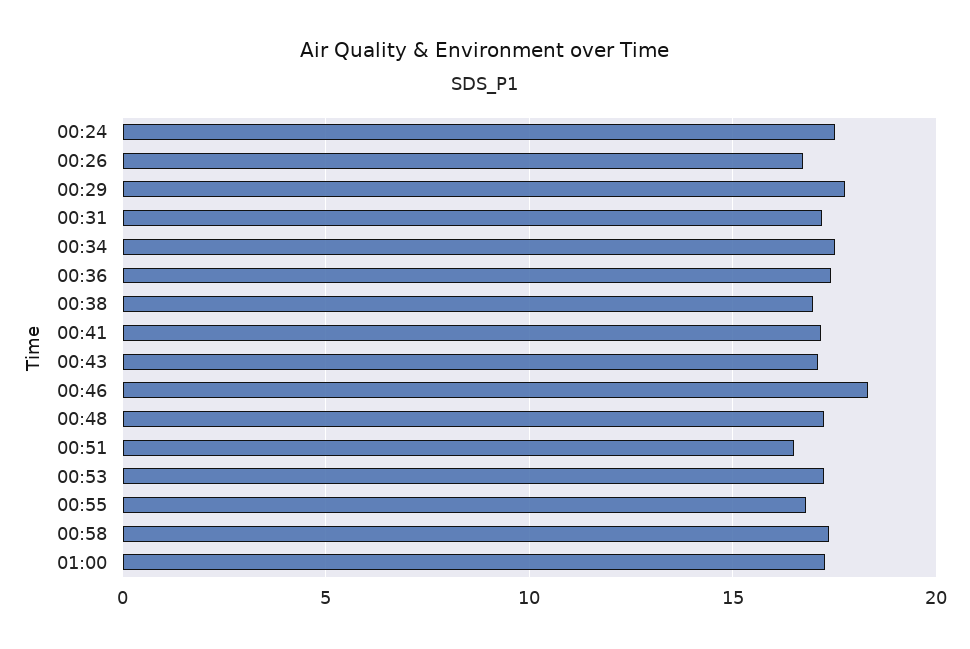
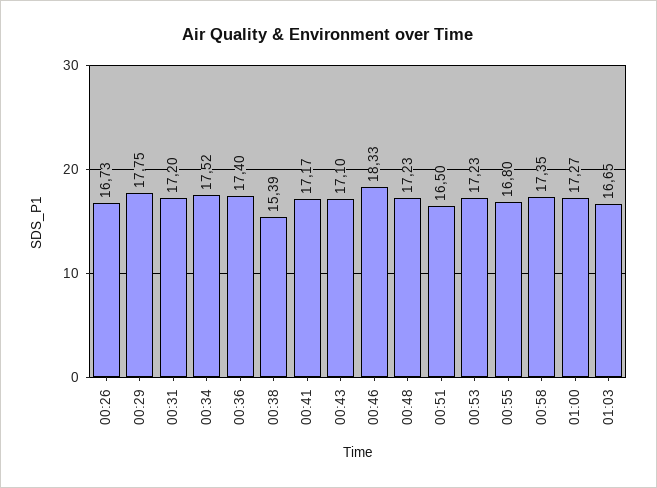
00:24: 17.5 -> none
00:38: 17 -> 15.39
01:03: none -> 16.65

